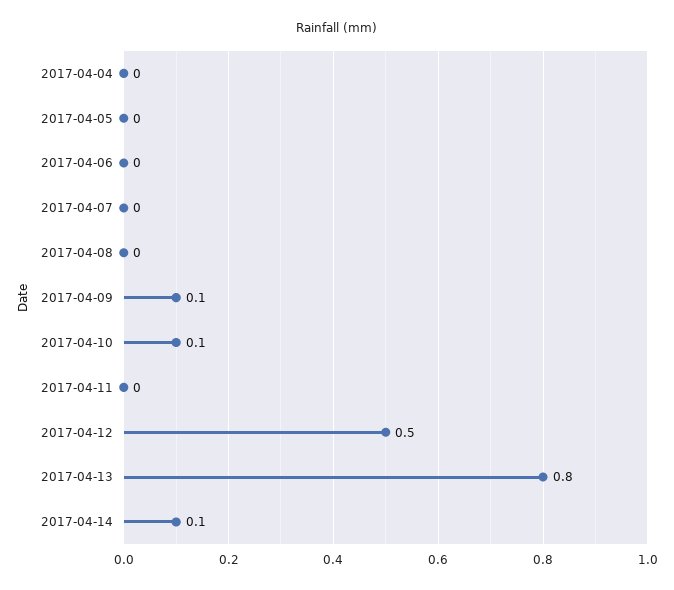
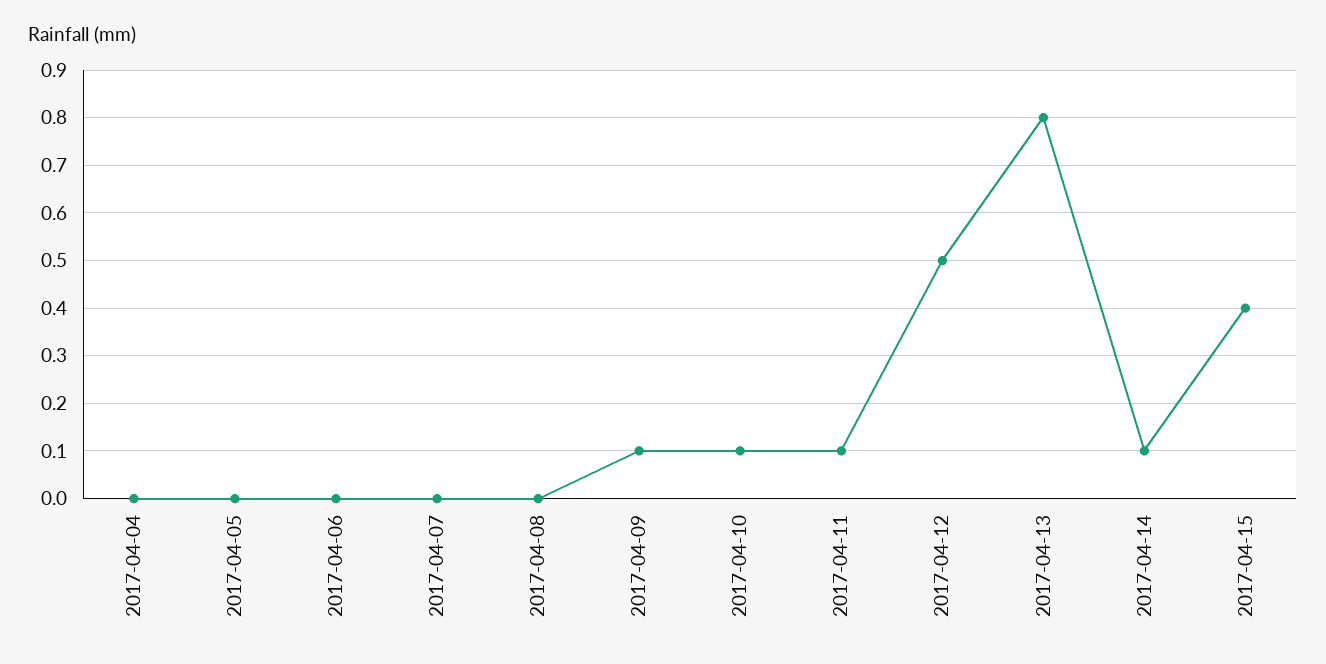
2017-04-11: 0 -> 0.1
2017-04-15: none -> 0.4

